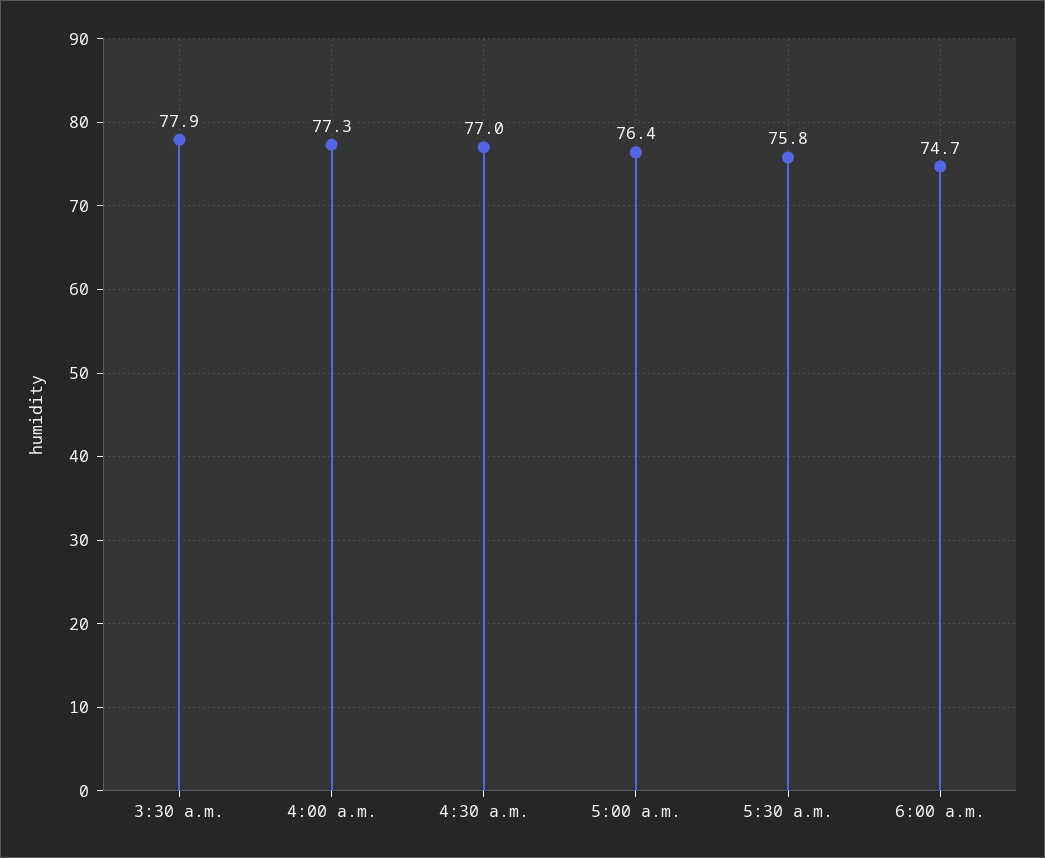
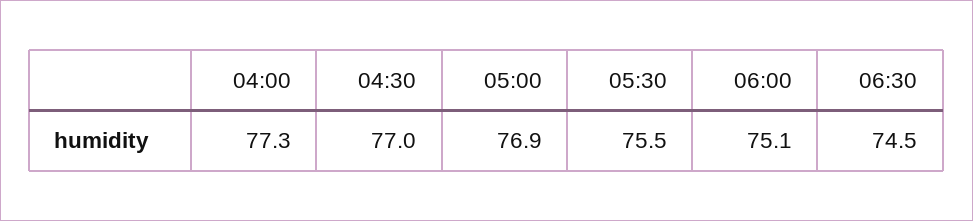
3:30 a.m.: 77.9 -> none
5:00 a.m.: 76.4 -> 76.9
5:30 a.m.: 75.8 -> 75.5
6:00 a.m.: 74.7 -> 75.1
06:30: none -> 74.5

